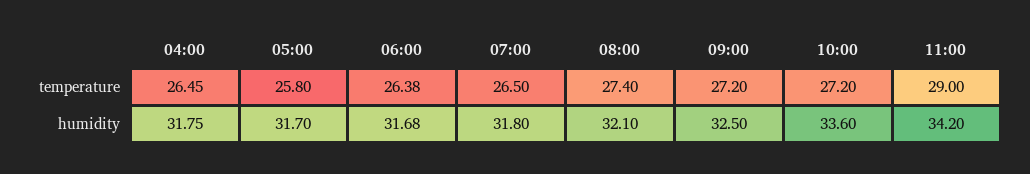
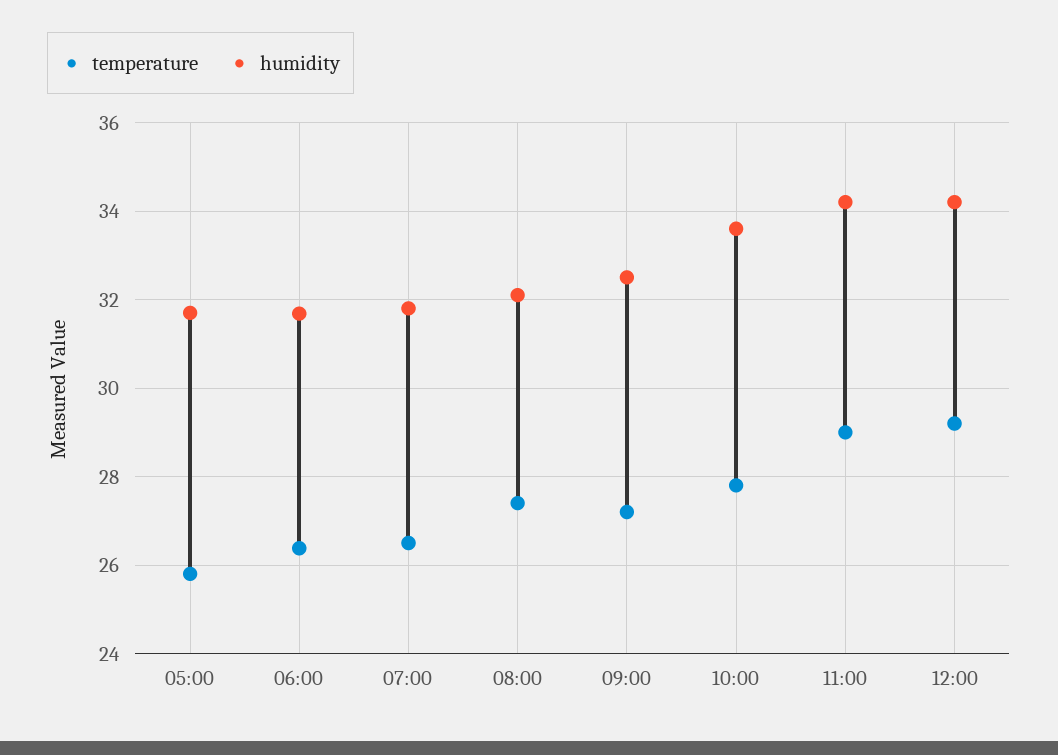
temperature, 04:00: 26.45 -> none
temperature, 10:00: 27.2 -> 27.8
humidity, 04:00: 31.75 -> none
temperature, 12:00: none -> 29.2
humidity, 12:00: none -> 34.2

